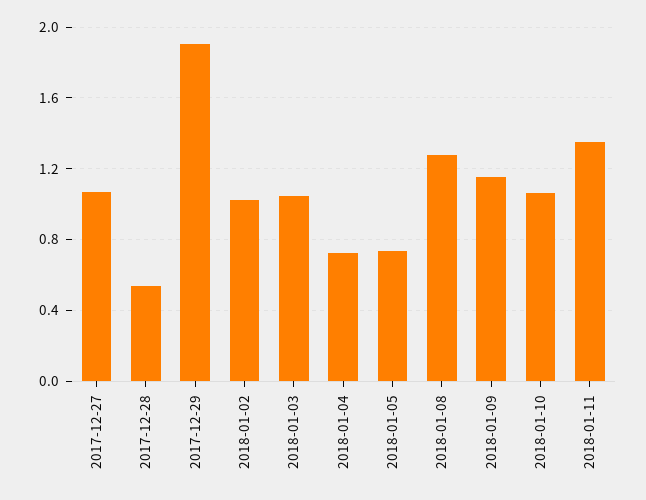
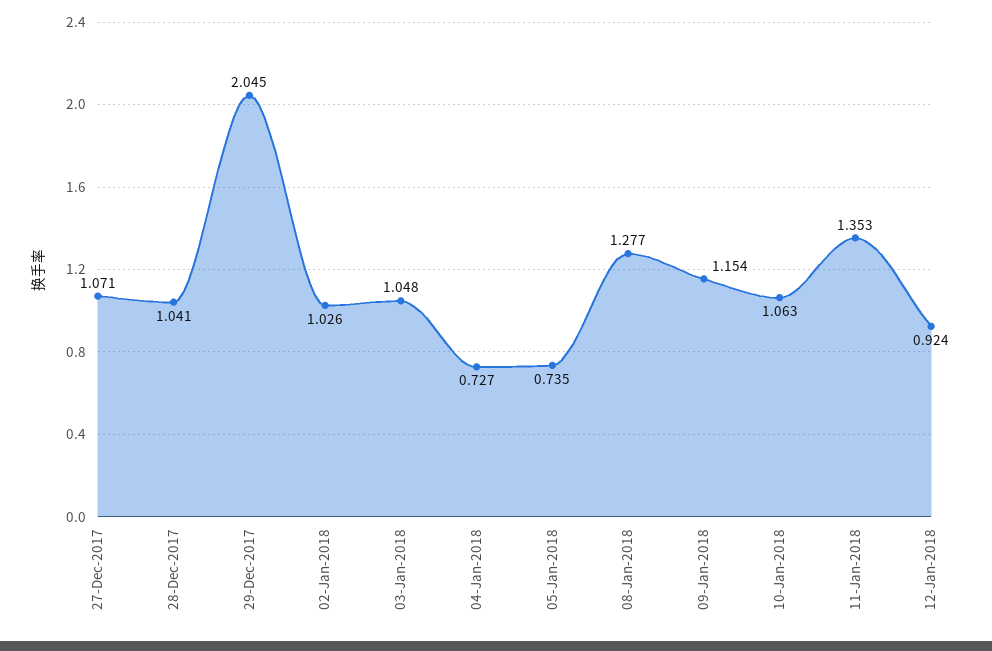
2017-12-28: 0.55 -> 1.041
2017-12-29: 1.9 -> 2.045
12-Jan-2018: none -> 0.924

